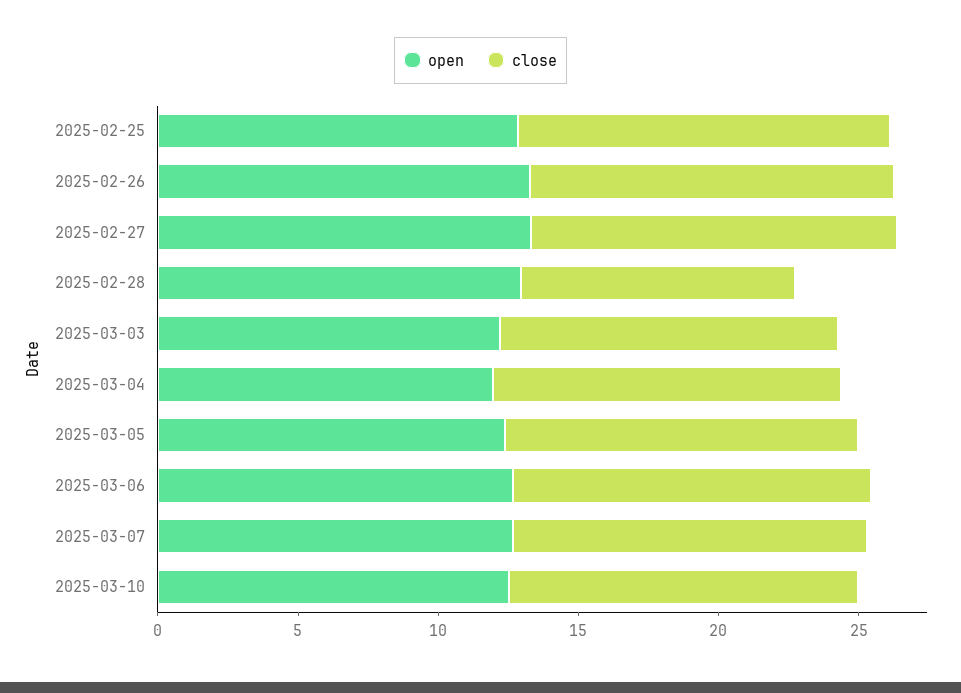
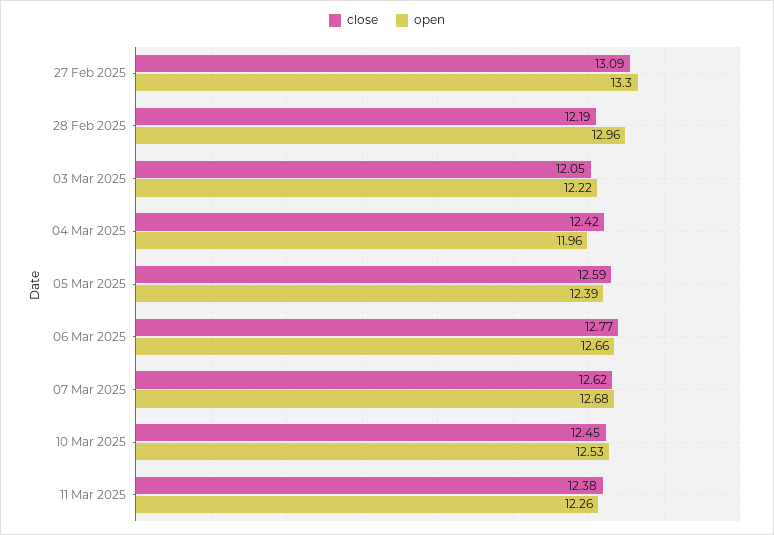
open, 2025-02-25: 13 -> none
close, 2025-02-25: 13 -> none
open, 2025-02-26: 13 -> none
close, 2025-02-26: 13 -> none
close, 2025-02-28: 10 -> 12.19
close, 11 Mar 2025: none -> 12.38
open, 11 Mar 2025: none -> 12.26

